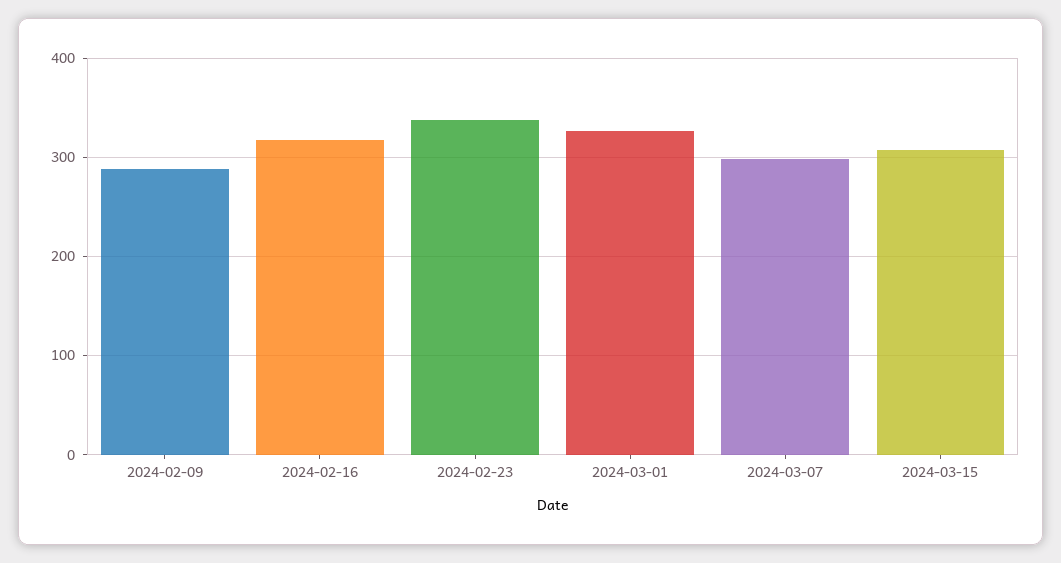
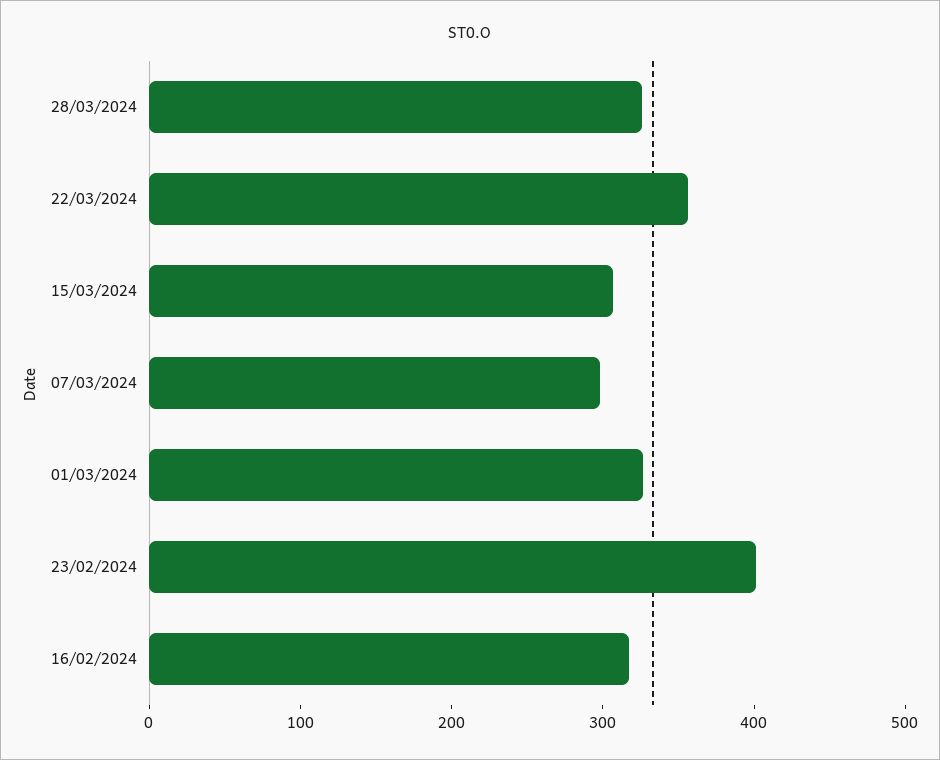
2024-02-09: 290 -> none
2024-02-23: 340 -> 400
28/03/2024: none -> 320
22/03/2024: none -> 360

